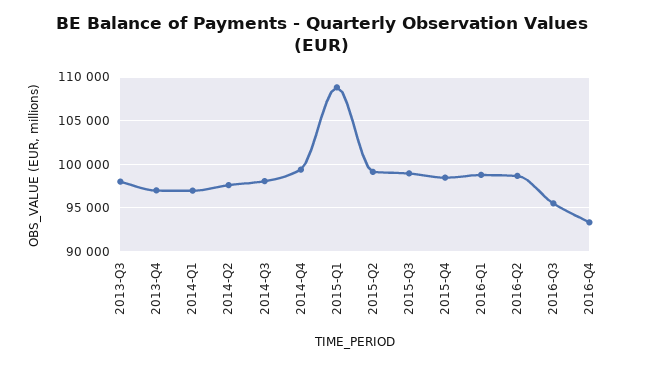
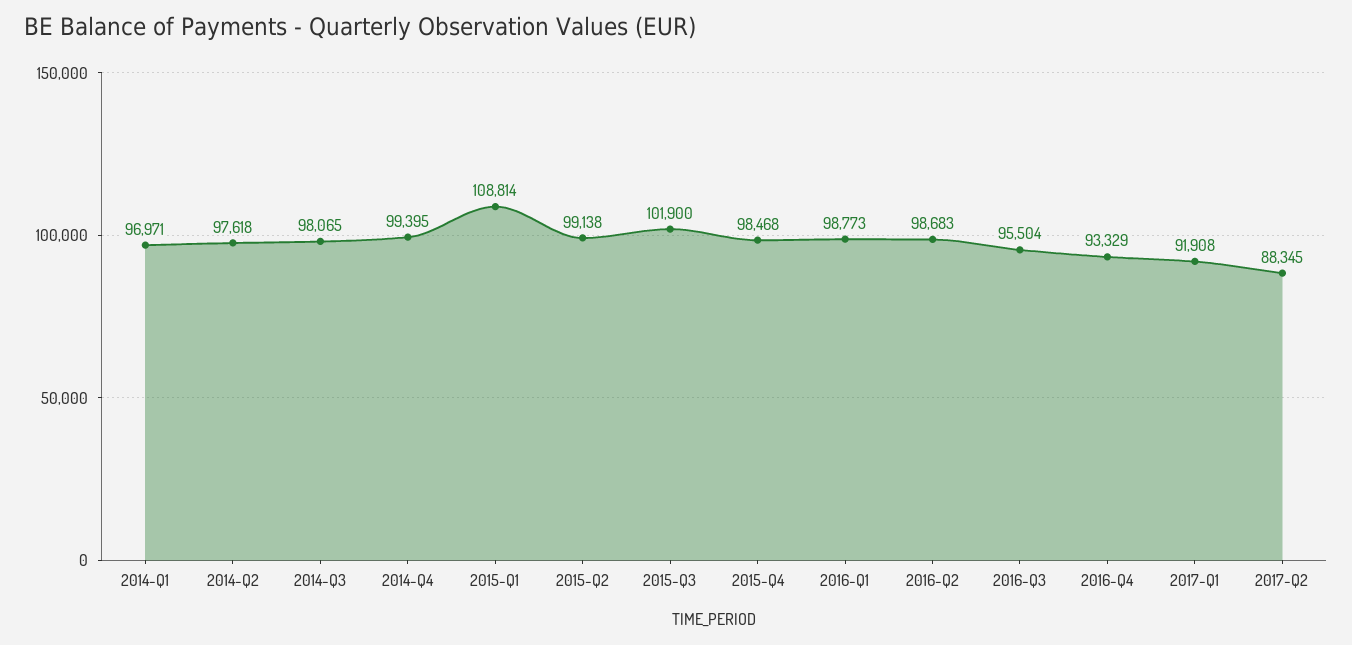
2013-Q3: 98000 -> none
2013-Q4: 97000 -> none
2015-Q3: 99000 -> 101900
2017-Q1: none -> 91908
2017-Q2: none -> 88345

